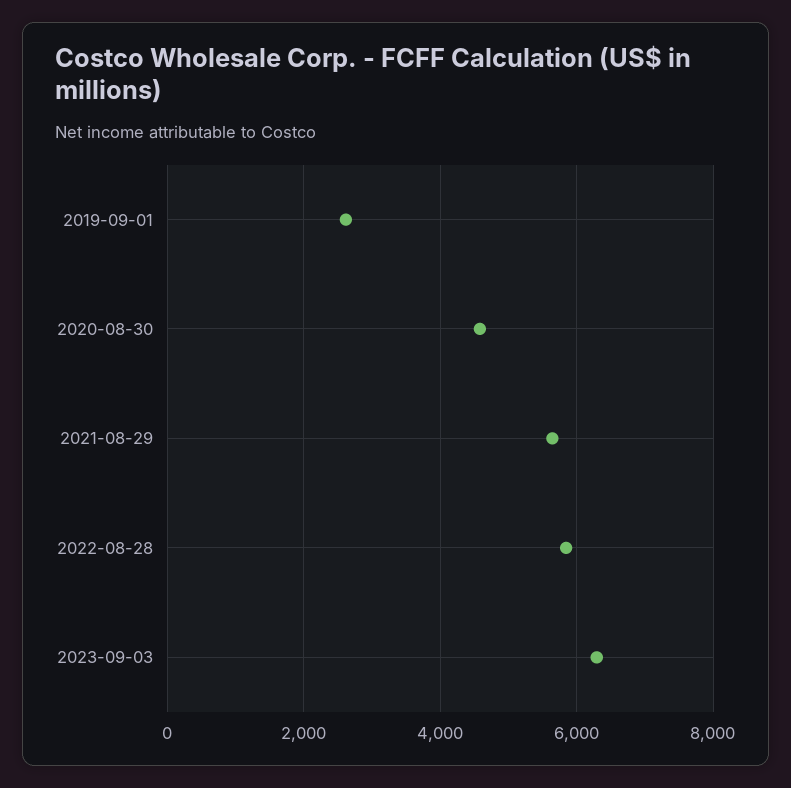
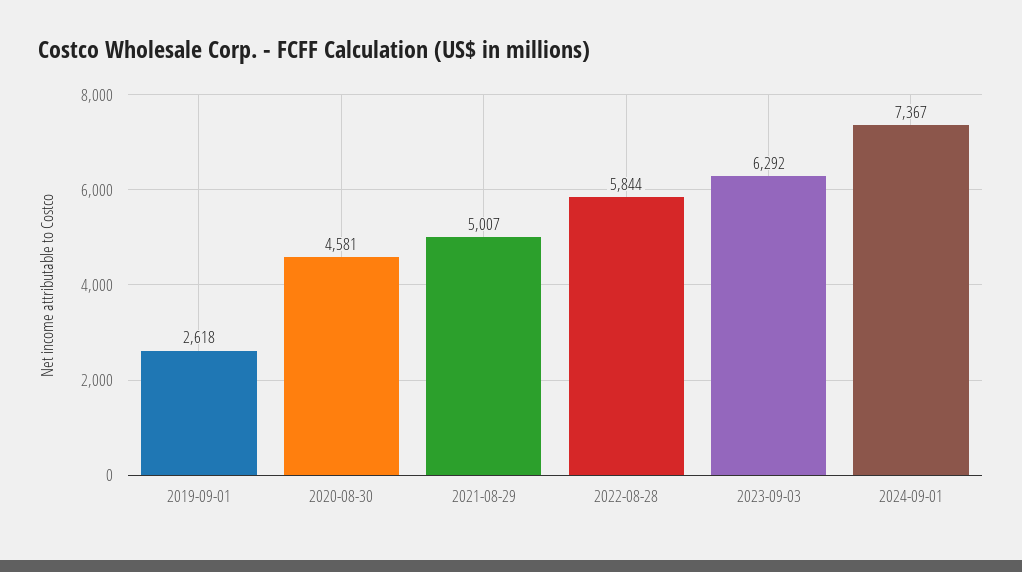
2021-08-29: 5600 -> 5007
2024-09-01: none -> 7367

